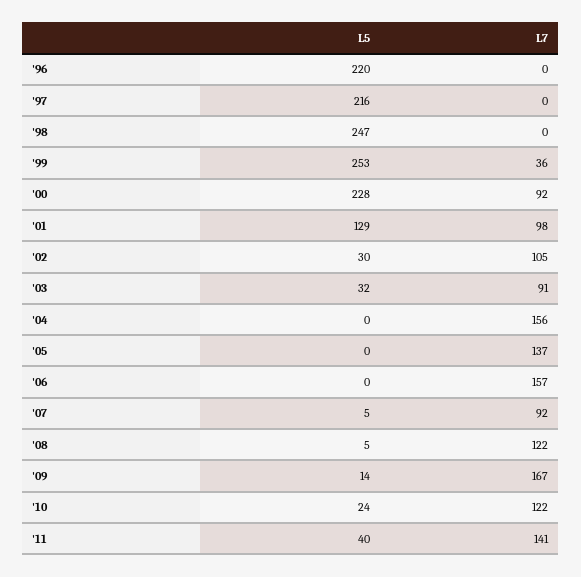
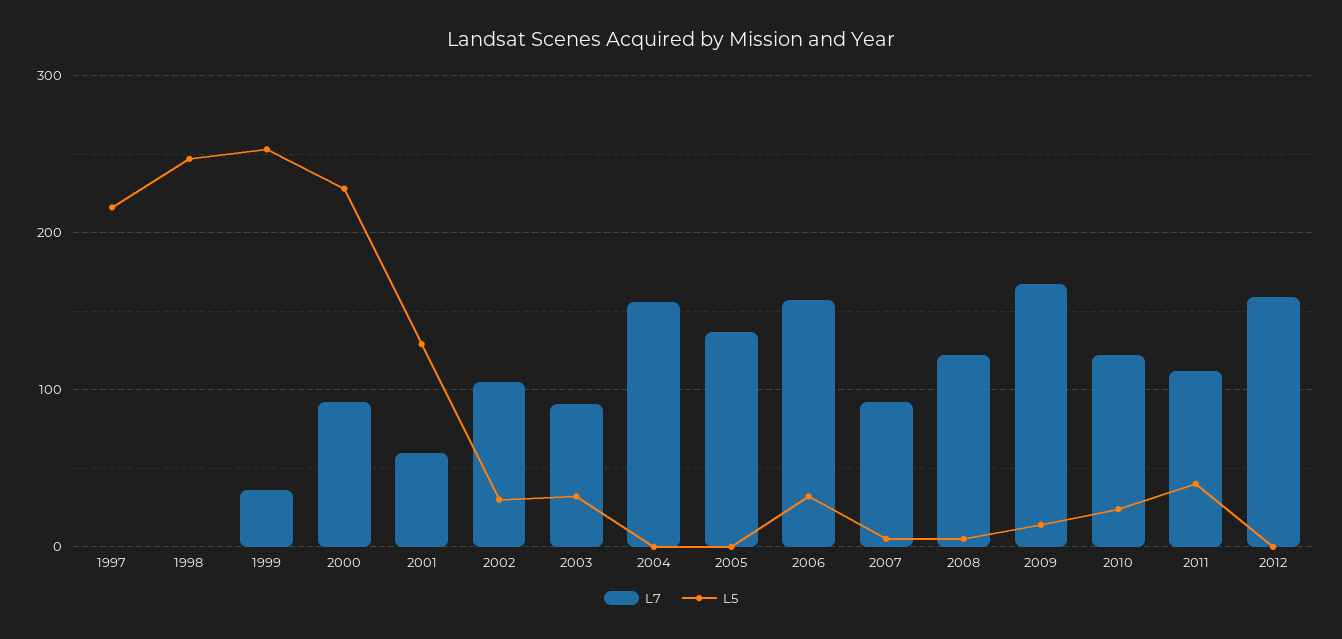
L5, '96: 220 -> none
L7, '96: 0 -> none
L7, '01: 98 -> 60
L5, '06: 0 -> 30
L7, '11: 141 -> 110
L7, 2012: none -> 160
L5, 2012: none -> 0

